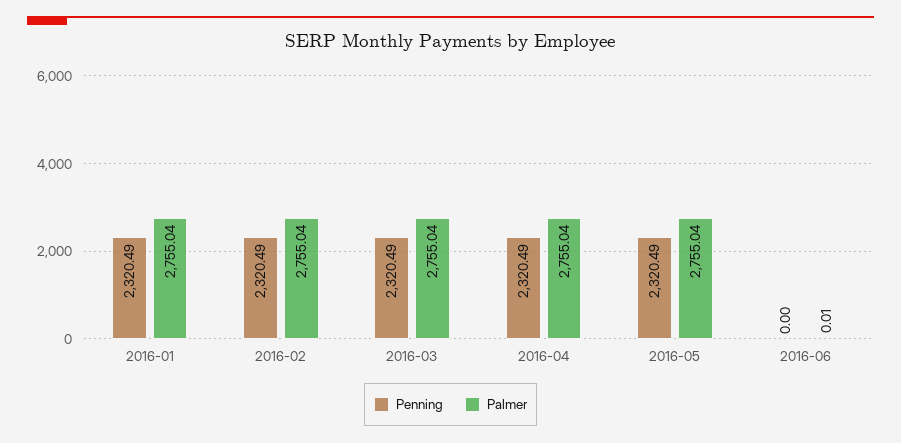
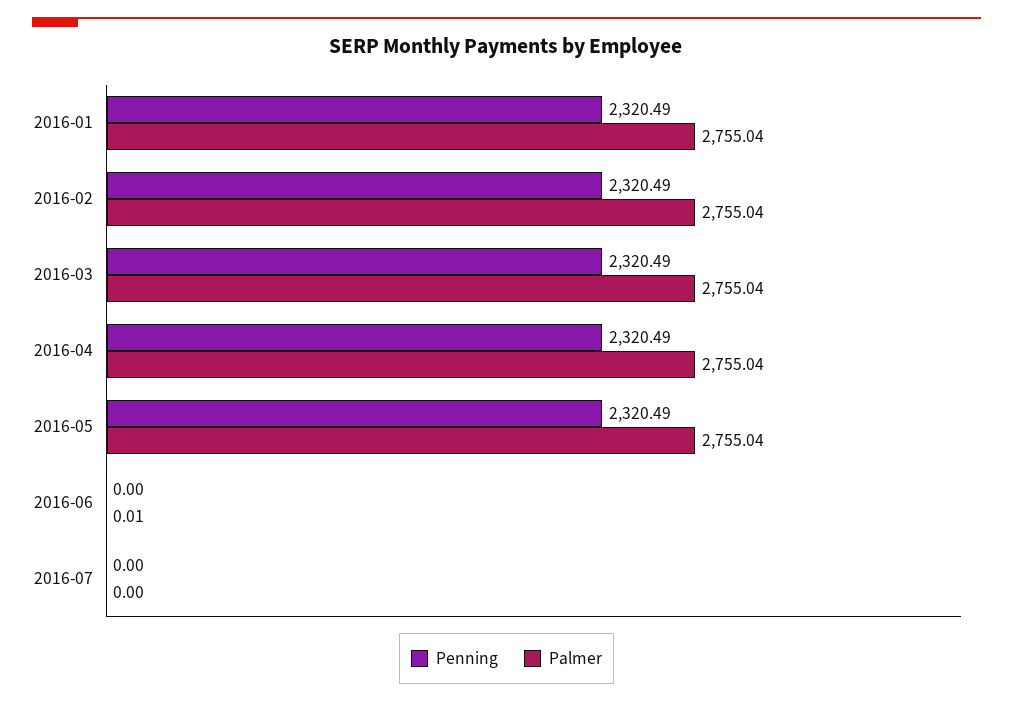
Penning, 2016-07: none -> 0
Palmer, 2016-07: none -> 0

